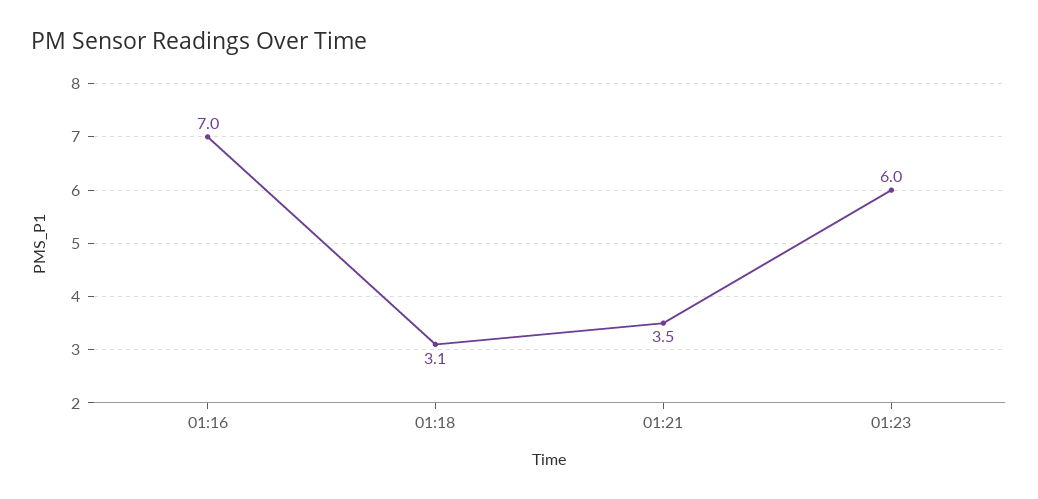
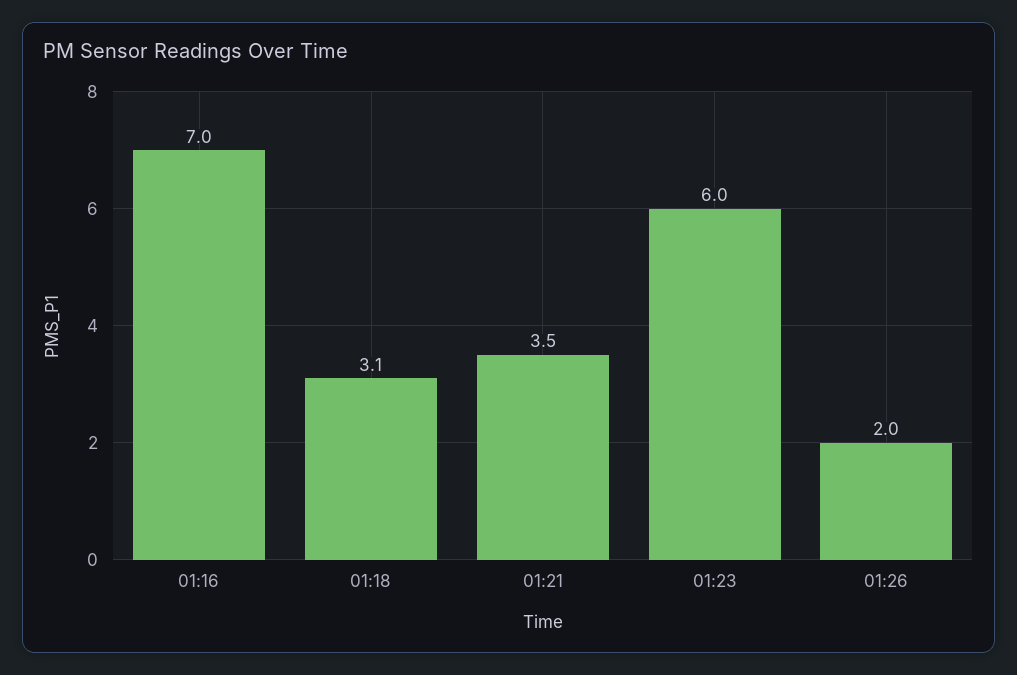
01:26: none -> 2

